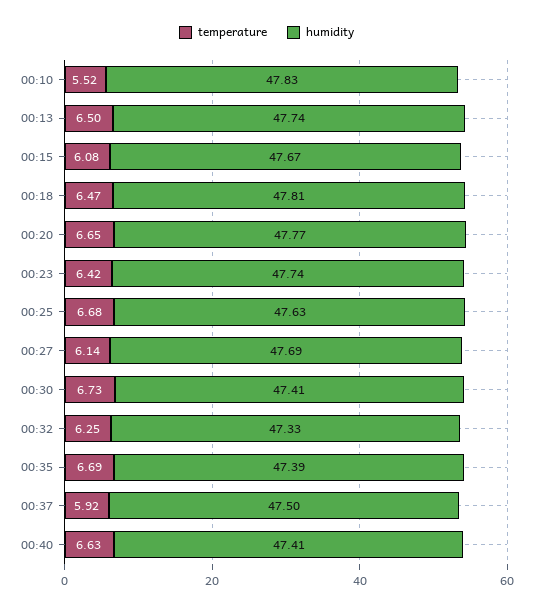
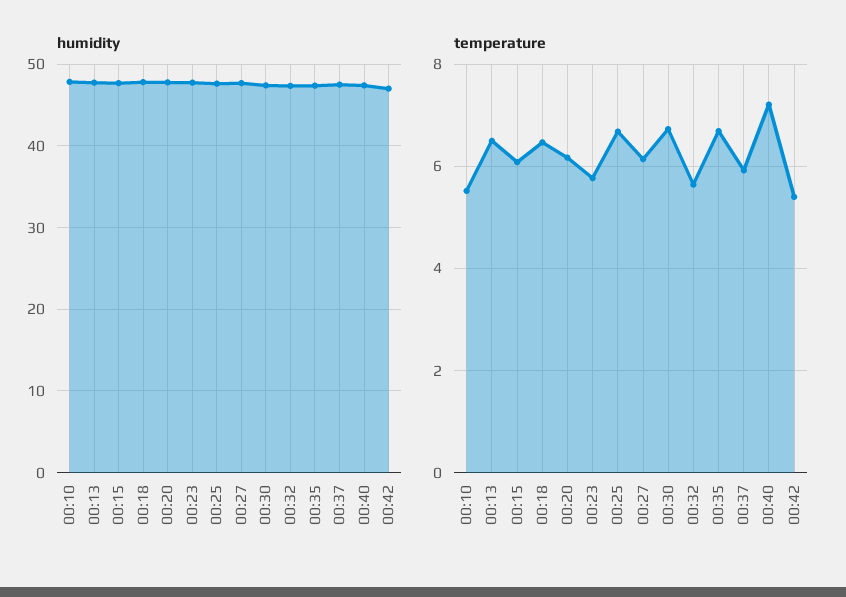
temperature, 00:20: 6.65 -> 6.2
temperature, 00:23: 6.42 -> 5.8
temperature, 00:32: 6.25 -> 5.6
temperature, 00:40: 6.63 -> 7.2
humidity, 00:42: none -> 47
temperature, 00:42: none -> 5.4

